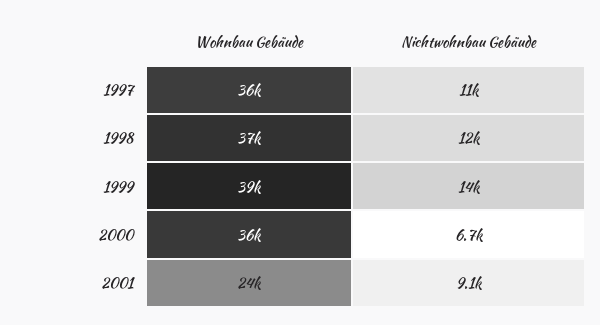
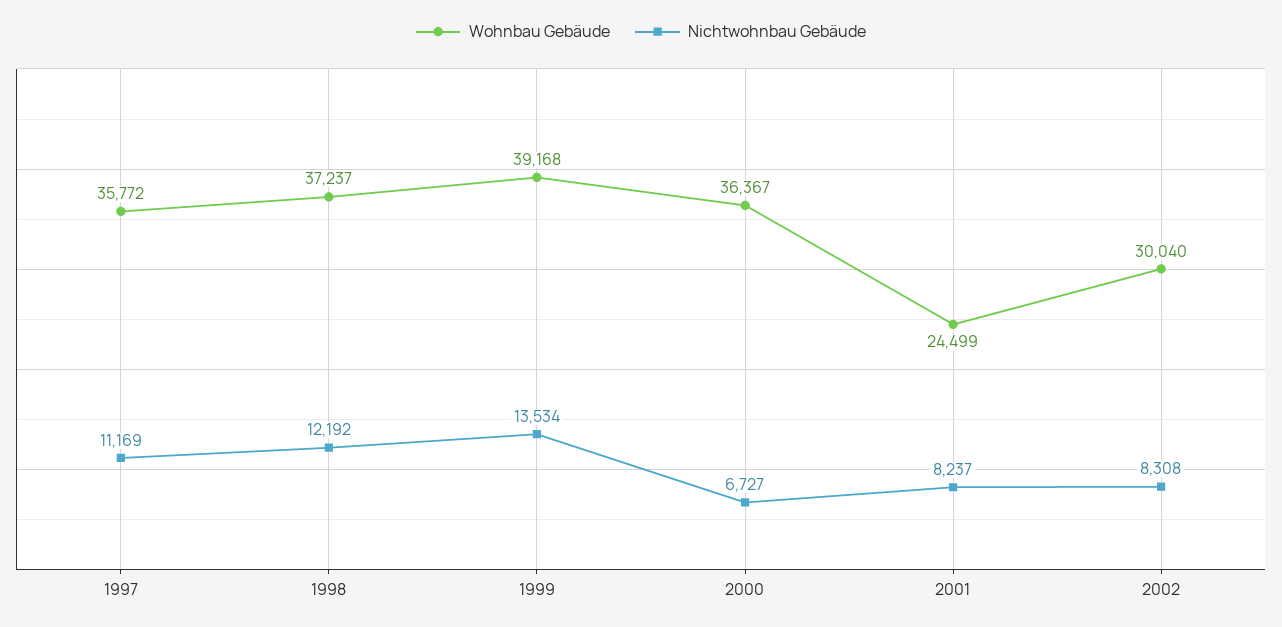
Nichtwohnbau Gebäude, 2001: 9100 -> 8237
Wohnbau Gebäude, 2002: none -> 30040
Nichtwohnbau Gebäude, 2002: none -> 8308

